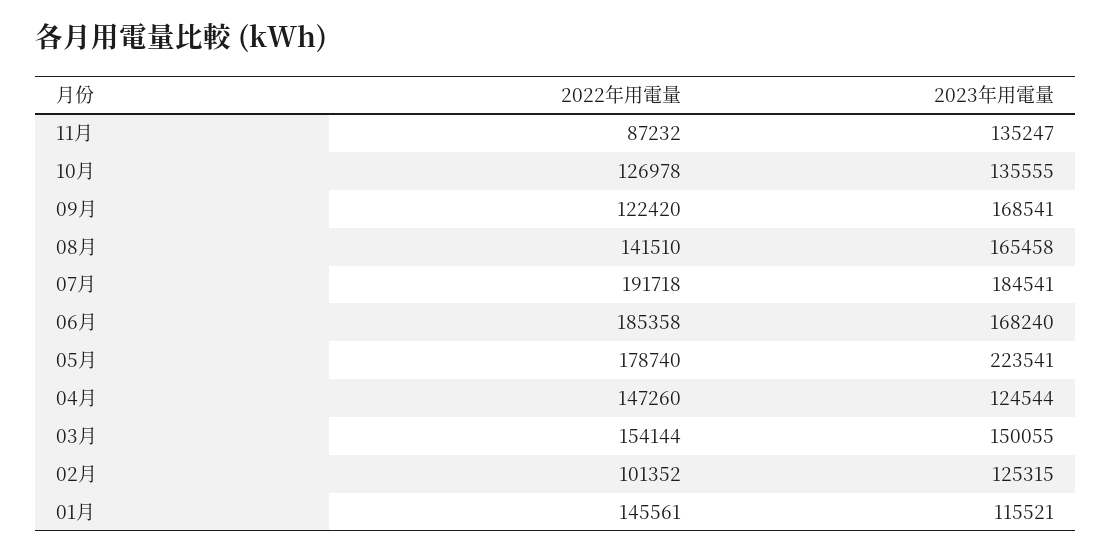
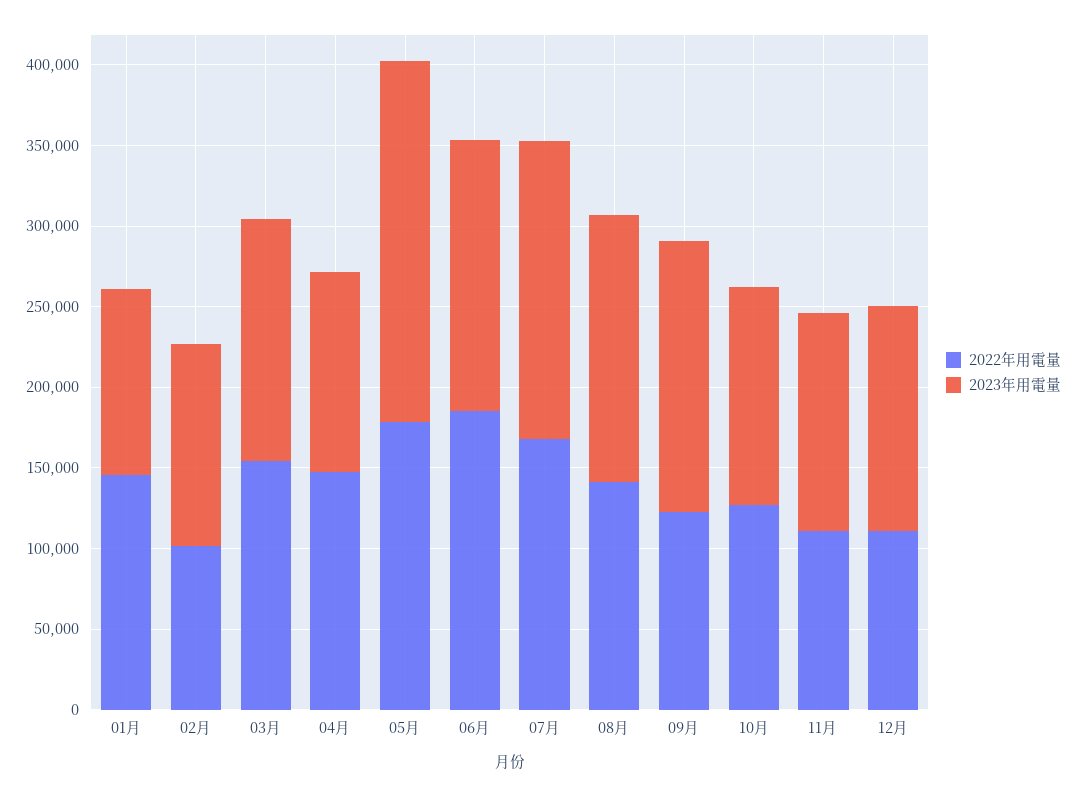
2022年用電量, 11月: 87232 -> 110000
2022年用電量, 07月: 191718 -> 170000
2022年用電量, 12月: none -> 110000
2023年用電量, 12月: none -> 140000

